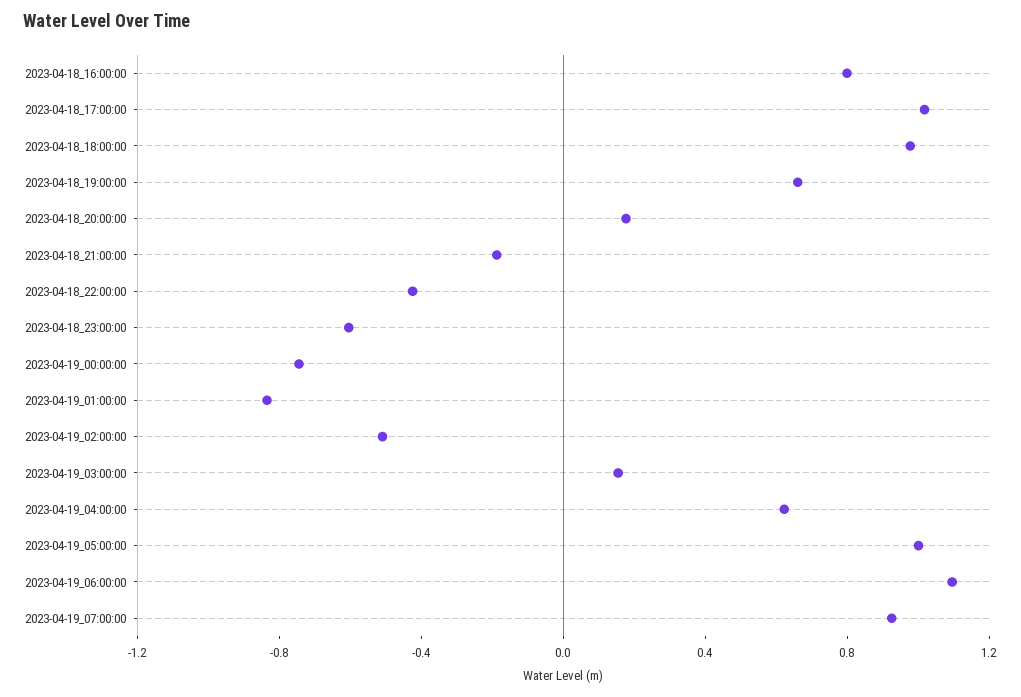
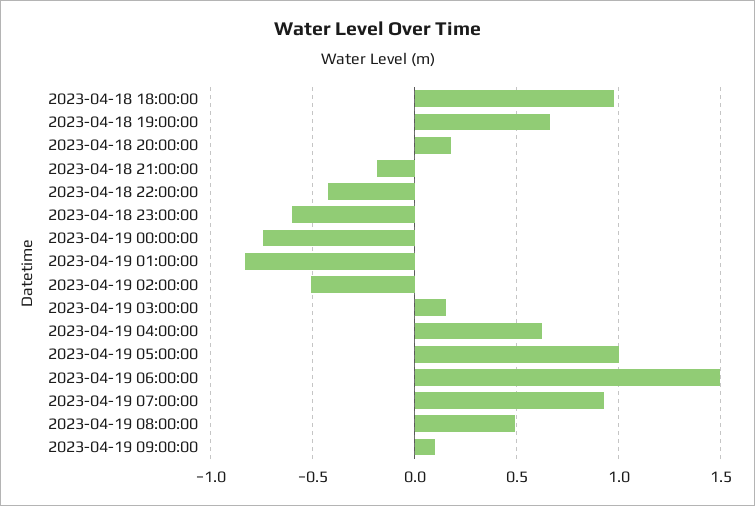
2023-04-18_16:00:00: 0.8 -> none
2023-04-18_17:00:00: 1 -> none
2023-04-19_06:00:00: 1.1 -> 1.5
2023-04-19 08:00:00: none -> 0.5
2023-04-19 09:00:00: none -> 0.1

